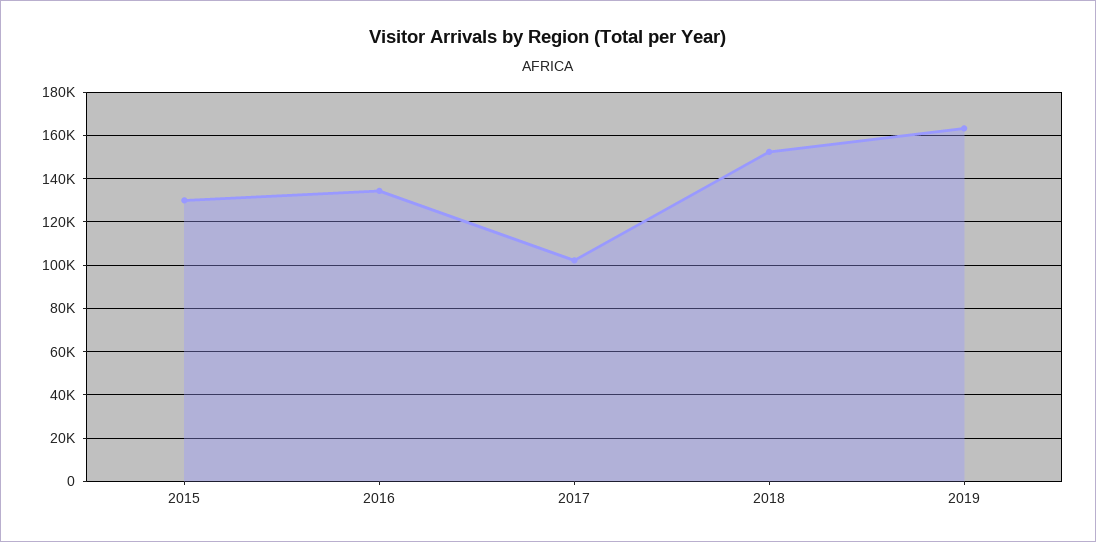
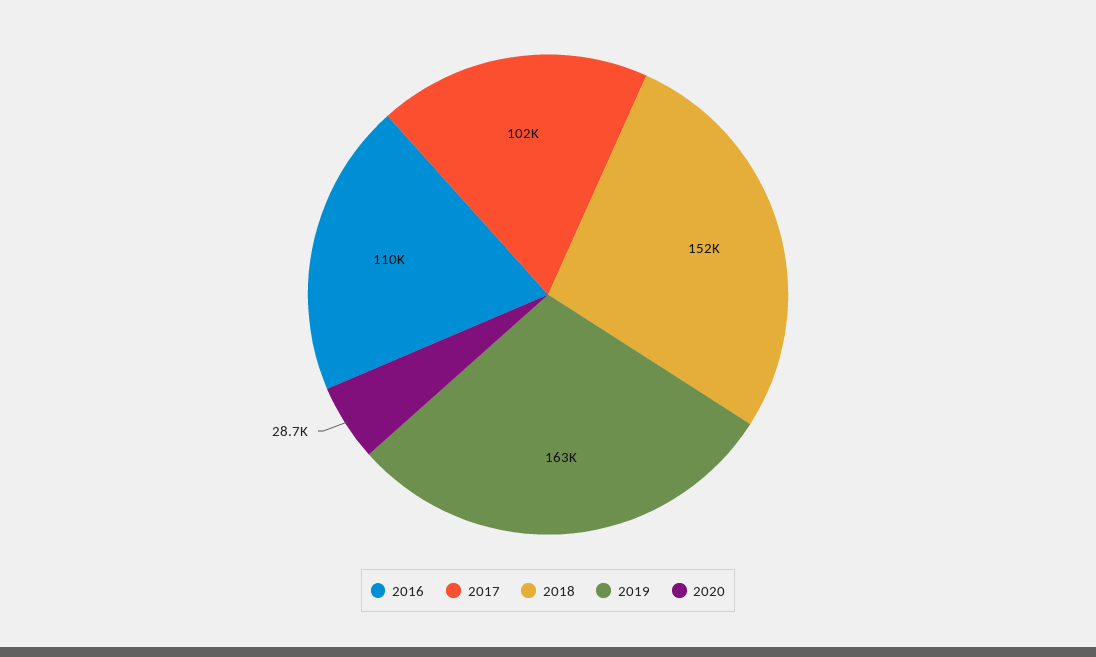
2015: 130000 -> none
2016: 135000 -> 110000
2020: none -> 28700

